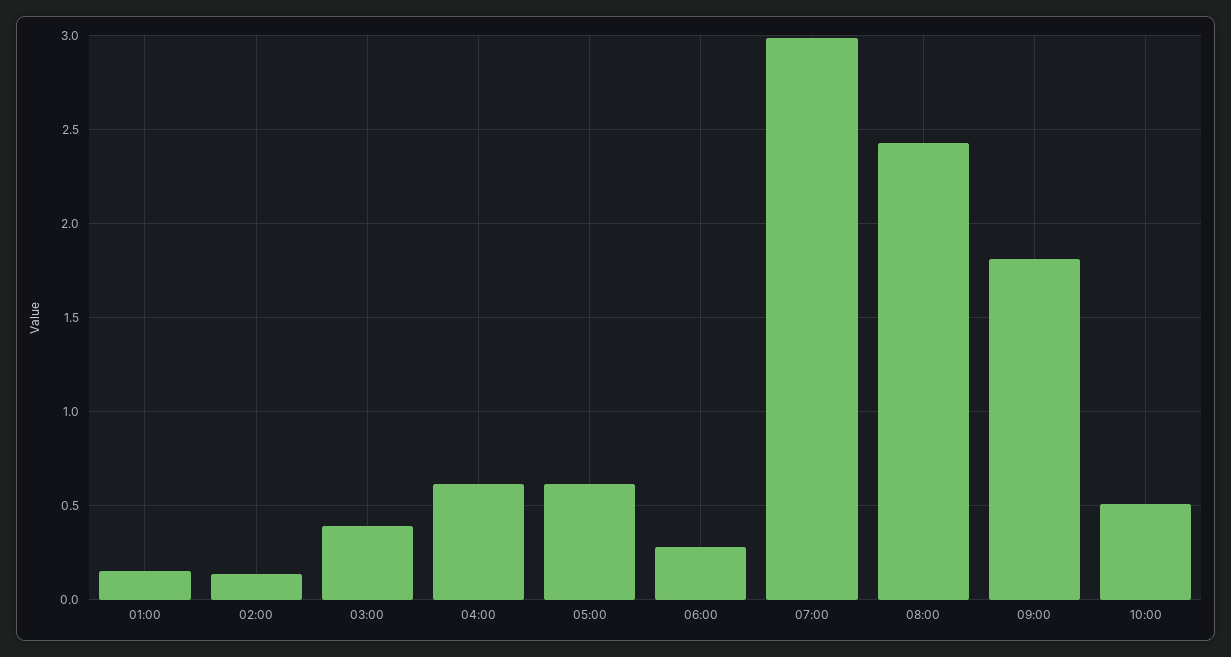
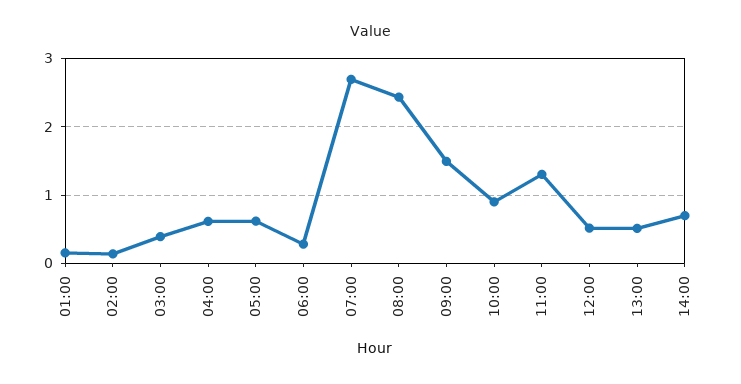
07:00: 3 -> 2.7
09:00: 1.8 -> 1.5
10:00: 0.5 -> 0.9
11:00: none -> 1.3
12:00: none -> 0.5
13:00: none -> 0.5
14:00: none -> 0.7

